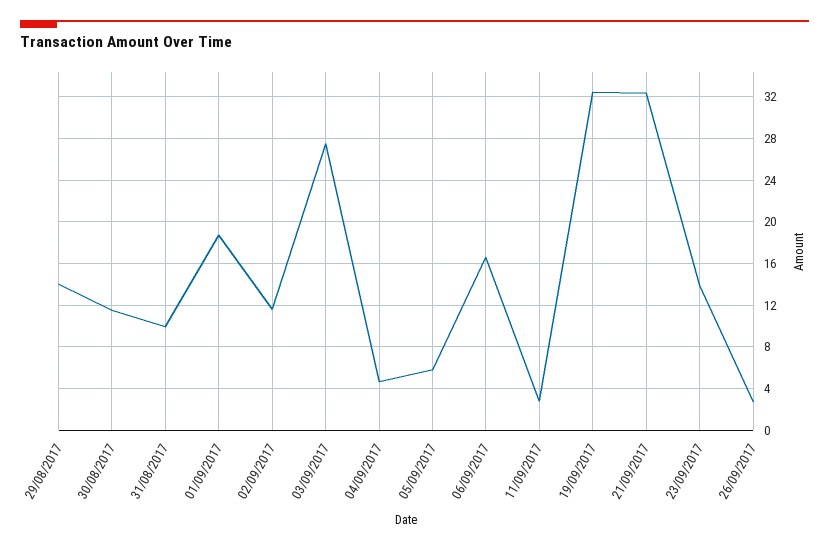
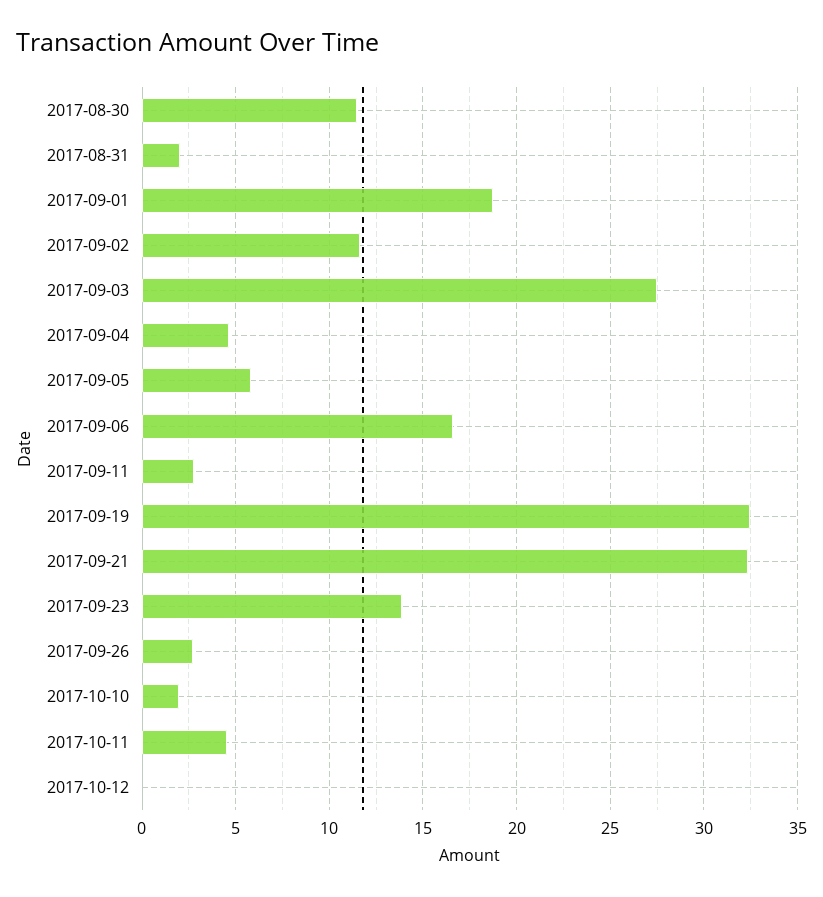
29/08/2017: 14 -> none
31/08/2017: 10 -> 2
2017-10-10: none -> 2
2017-10-11: none -> 4.5
2017-10-12: none -> 0

